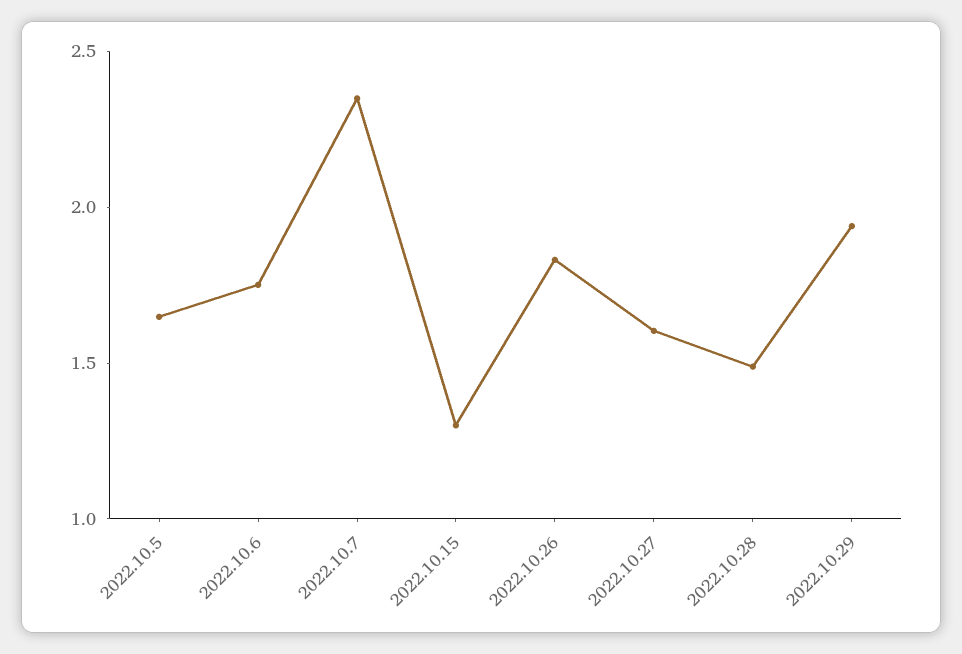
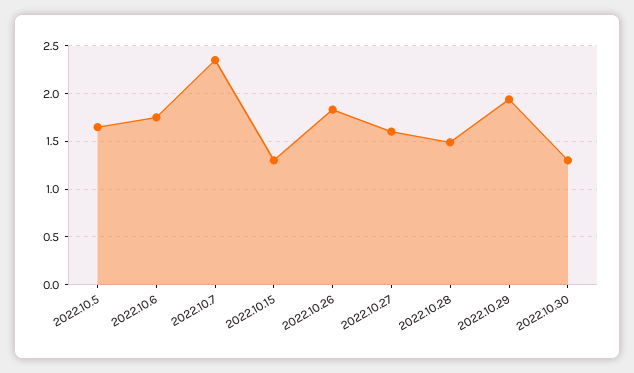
2022.10.30: none -> 1.3

